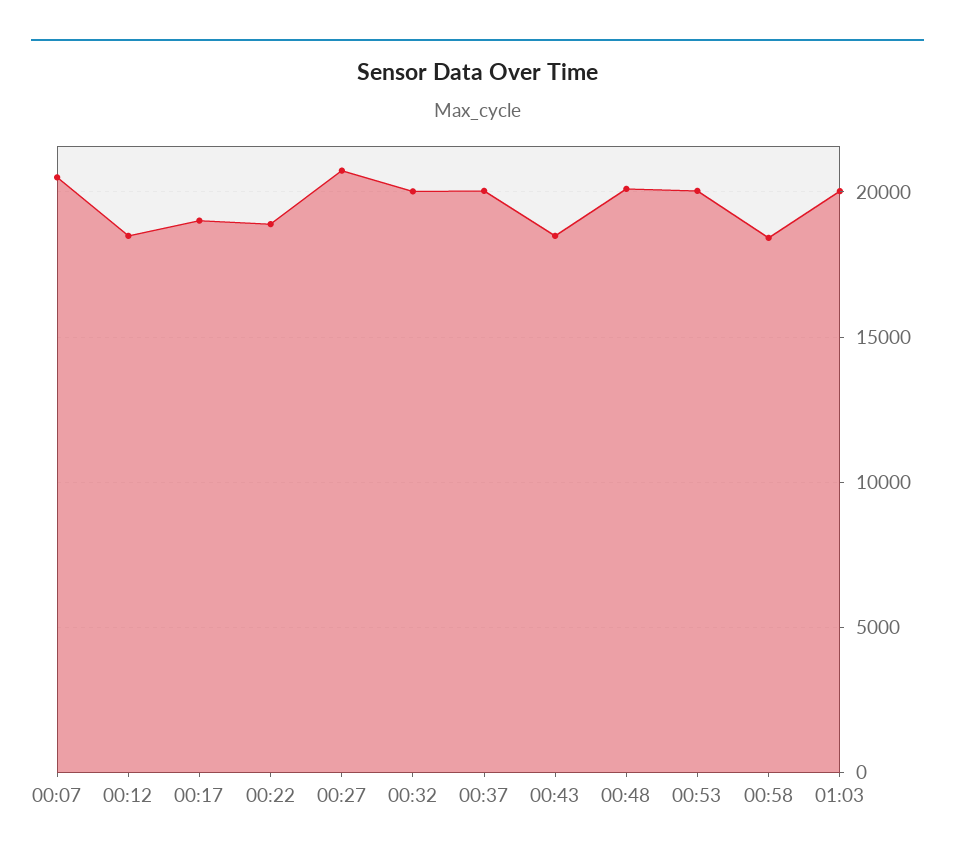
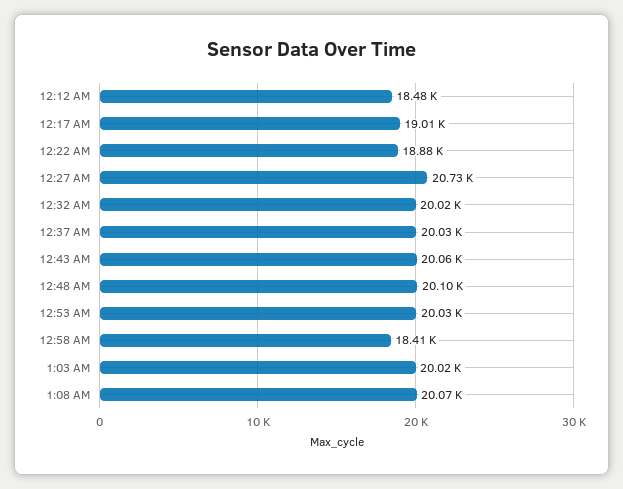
00:07: 20500 -> none
00:43: 18500 -> 20060
1:08 AM: none -> 20070

